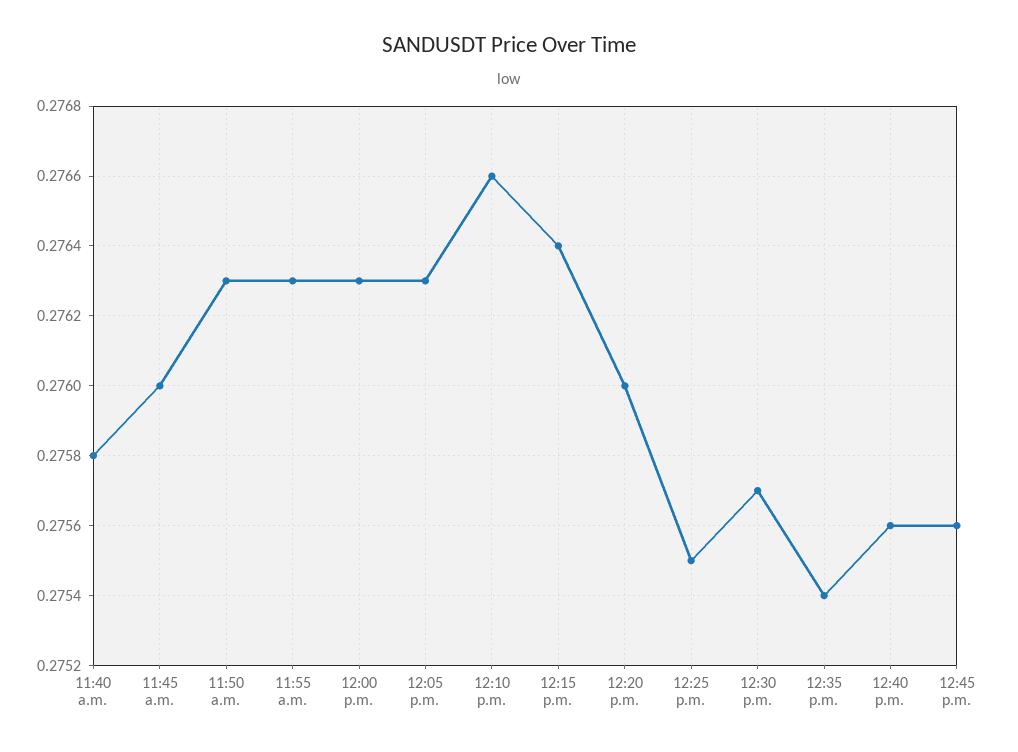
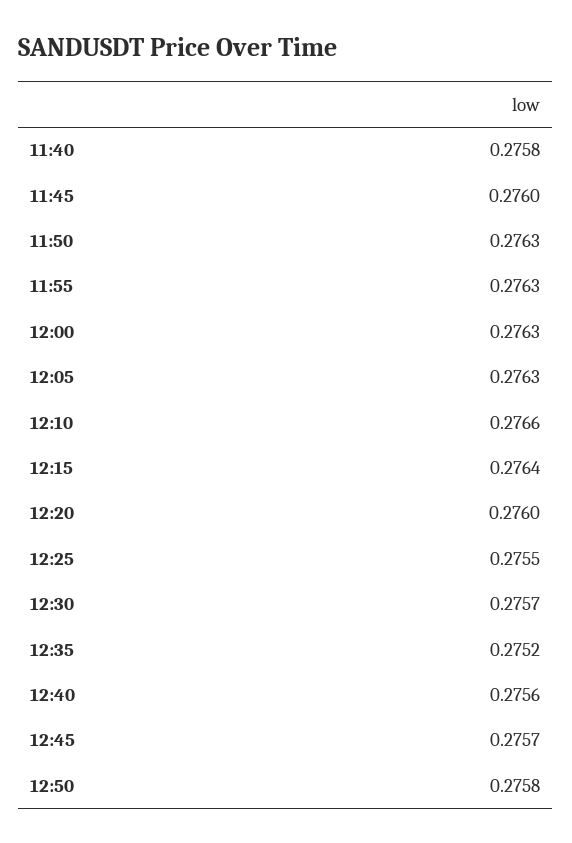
12:35 p.m.: 0.2754 -> 0.2752
12:45 p.m.: 0.2756 -> 0.2757
12:50: none -> 0.2758

